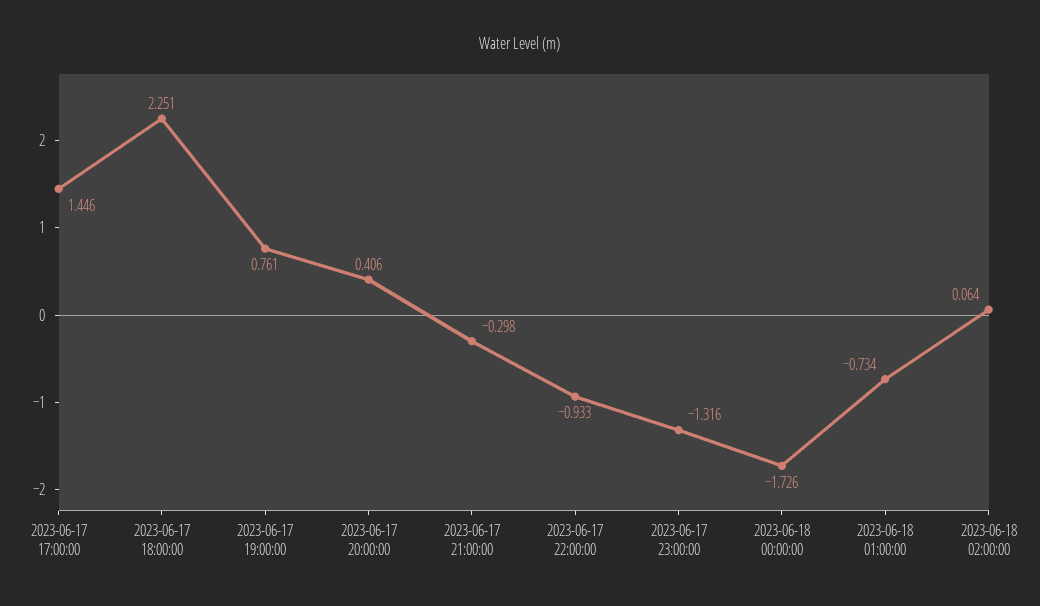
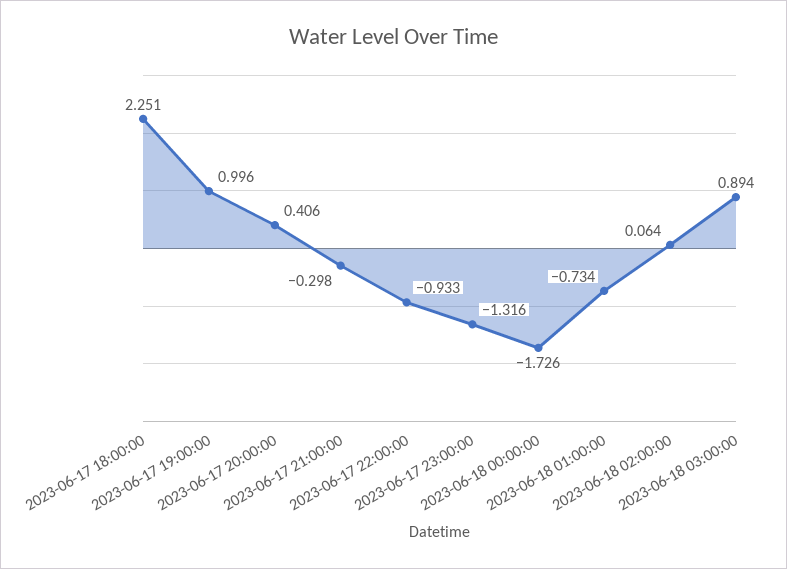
2023-06-17 17:00:00: 1.446 -> none
2023-06-17 19:00:00: 0.761 -> 0.996
2023-06-18 03:00:00: none -> 0.894

